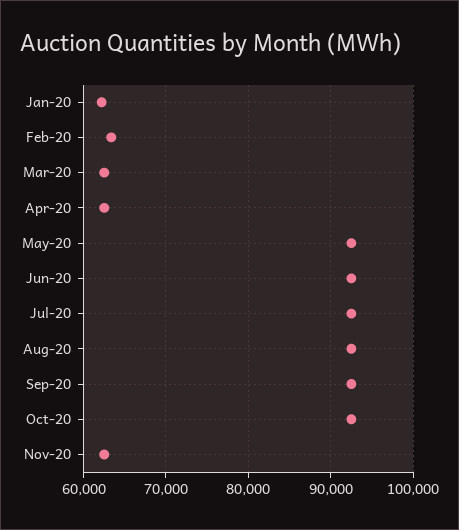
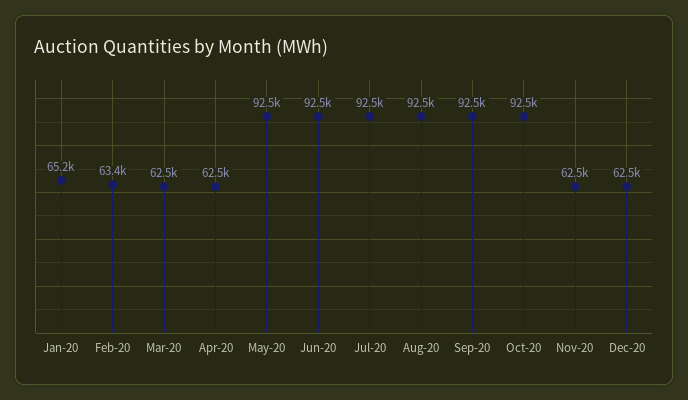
Jan-20: 62000 -> 65200
Dec-20: none -> 62500

